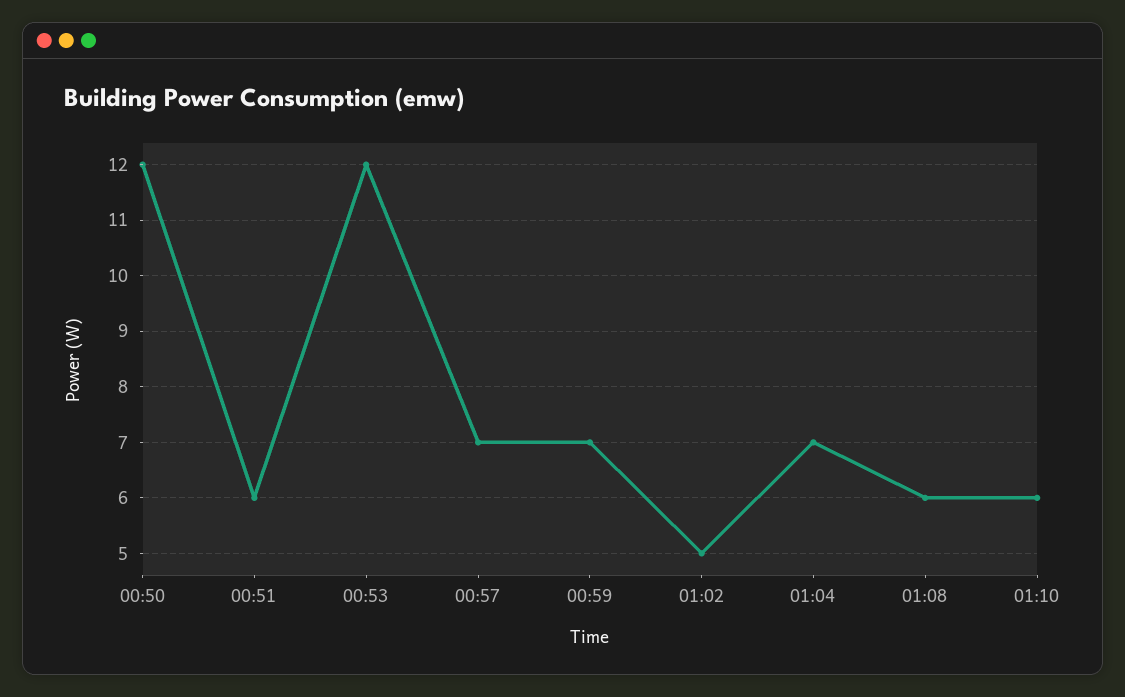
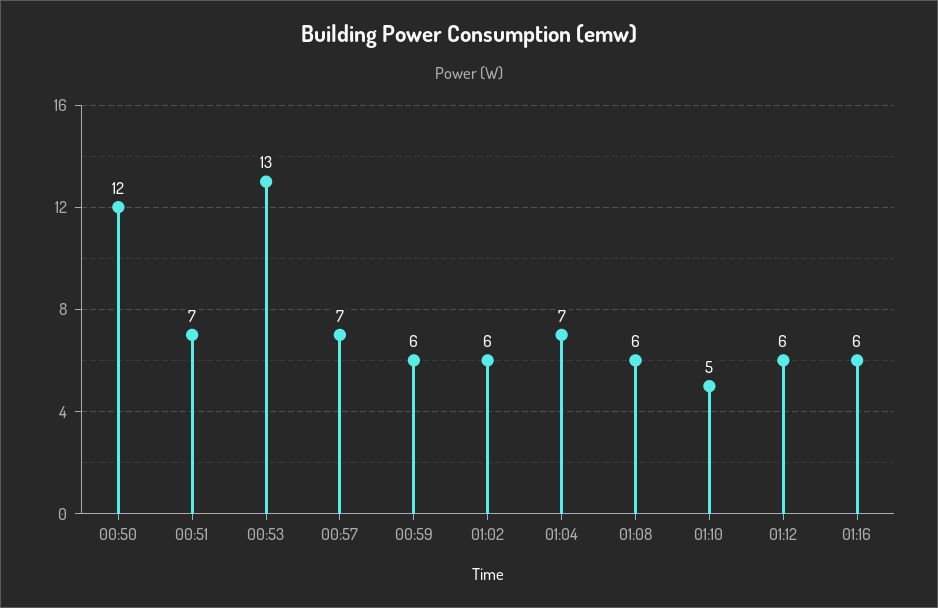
00:51: 6 -> 7
00:53: 12 -> 13
00:59: 7 -> 6
01:02: 5 -> 6
01:10: 6 -> 5
01:12: none -> 6
01:16: none -> 6

